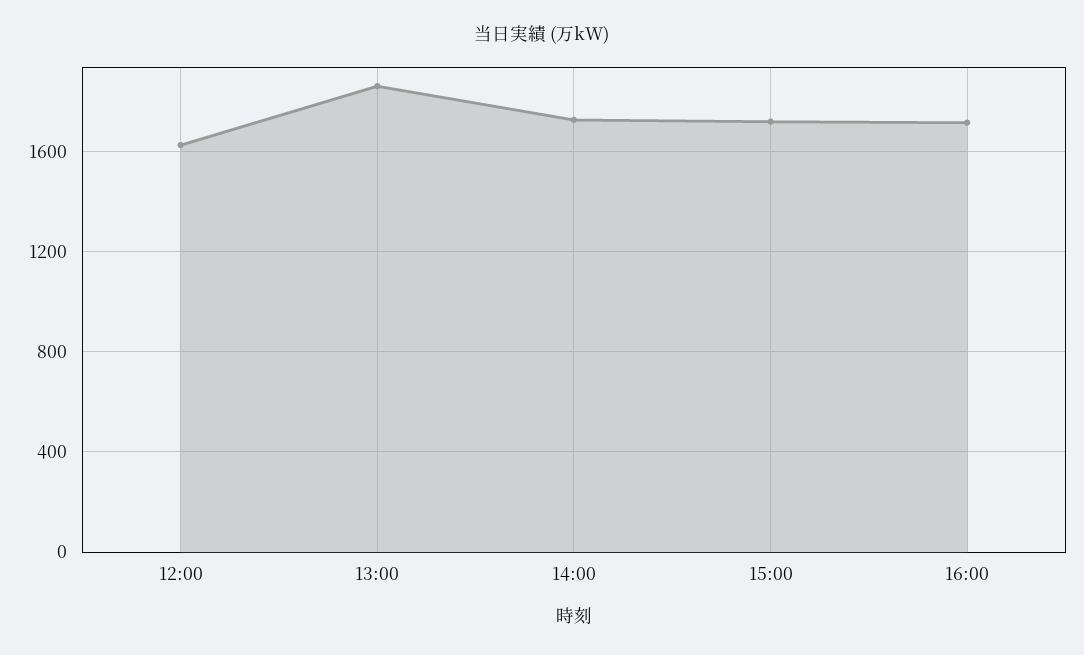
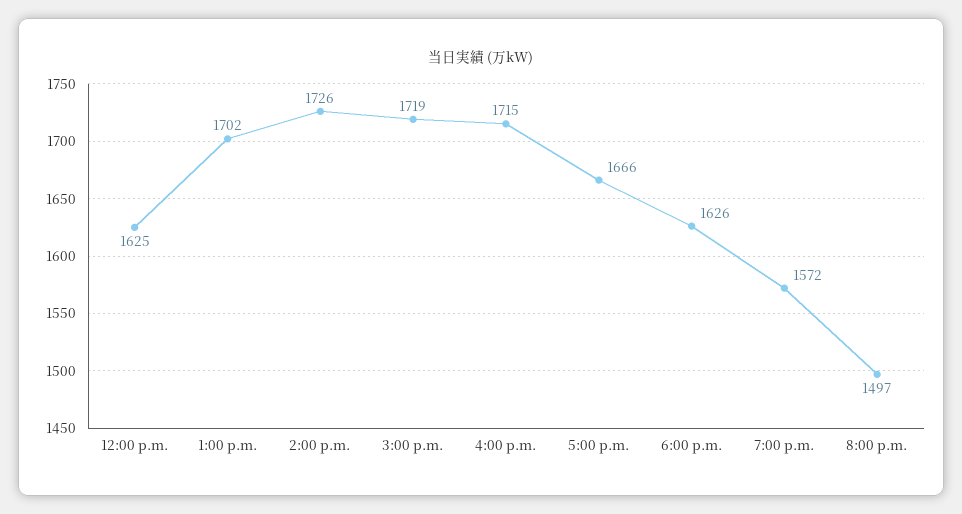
13:00: 1850 -> 1702
5:00 p.m.: none -> 1666
6:00 p.m.: none -> 1626
7:00 p.m.: none -> 1572
8:00 p.m.: none -> 1497

